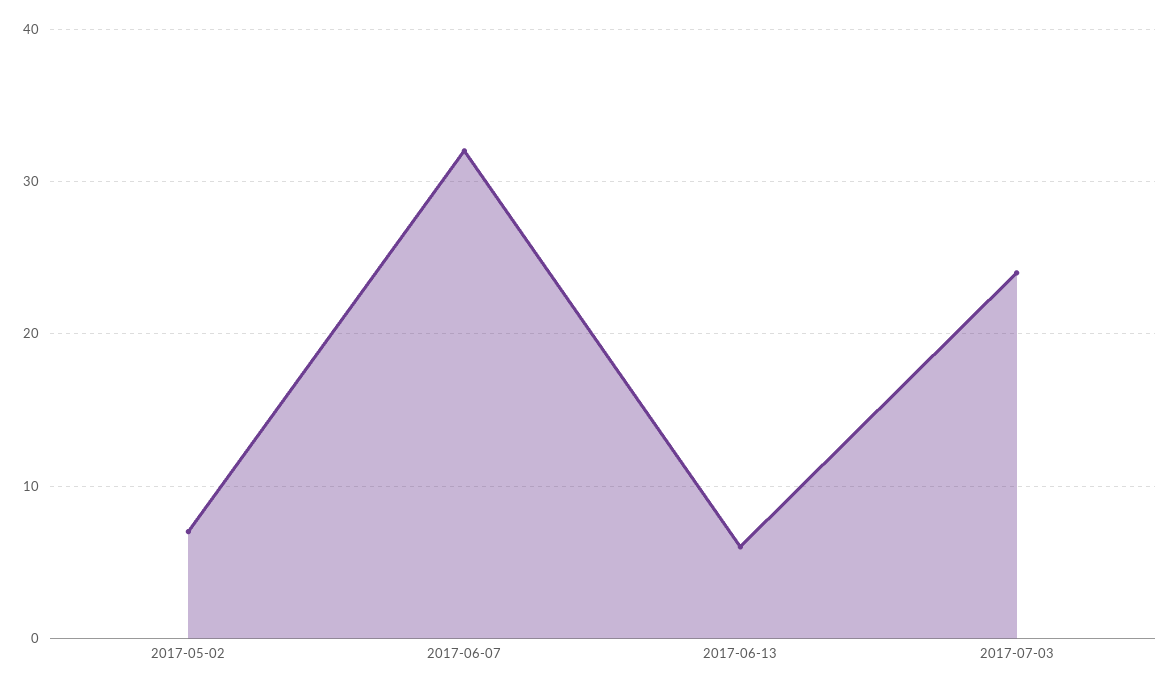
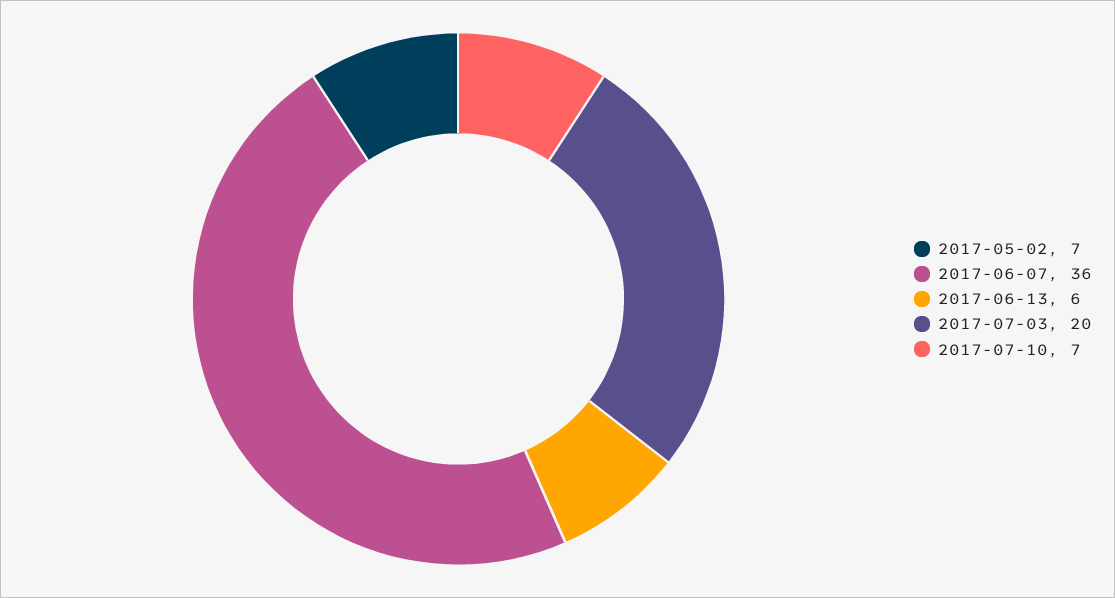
2017-06-07: 32 -> 36
2017-07-03: 24 -> 20
2017-07-10: none -> 7

